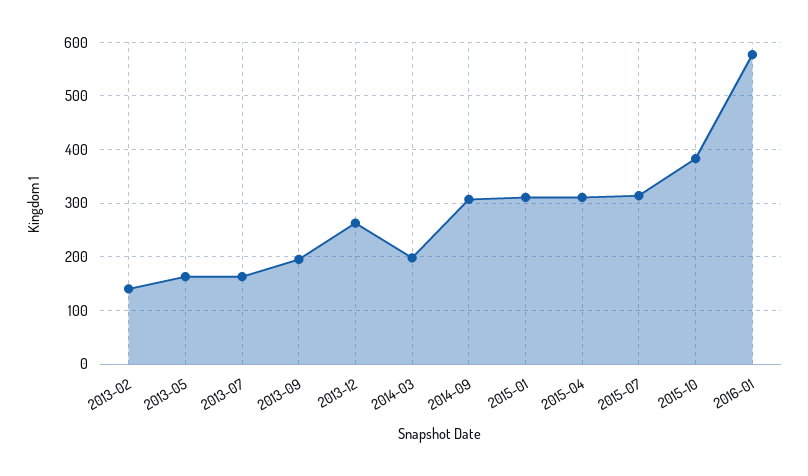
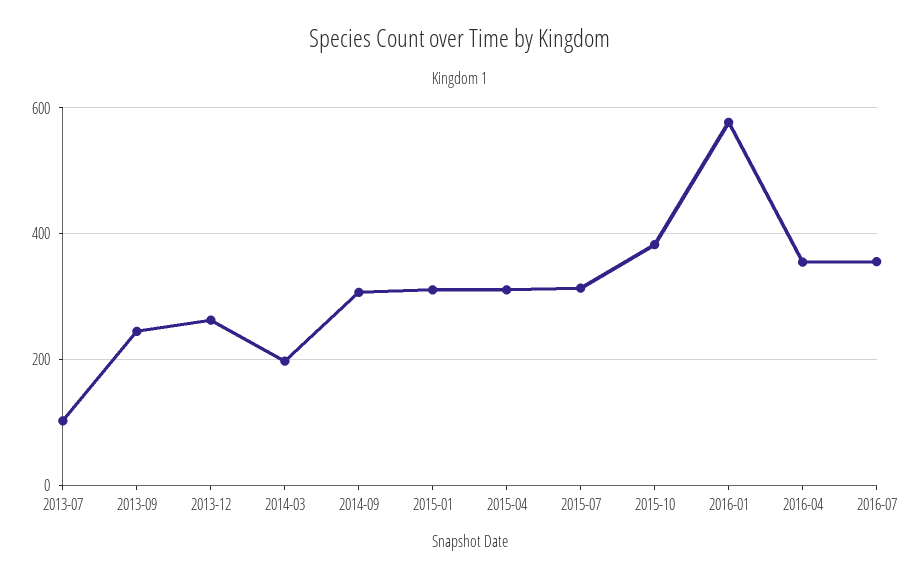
2013-02: 140 -> none
2013-05: 160 -> none
2013-07: 160 -> 100
2013-09: 200 -> 240
2016-04: none -> 360
2016-07: none -> 360

